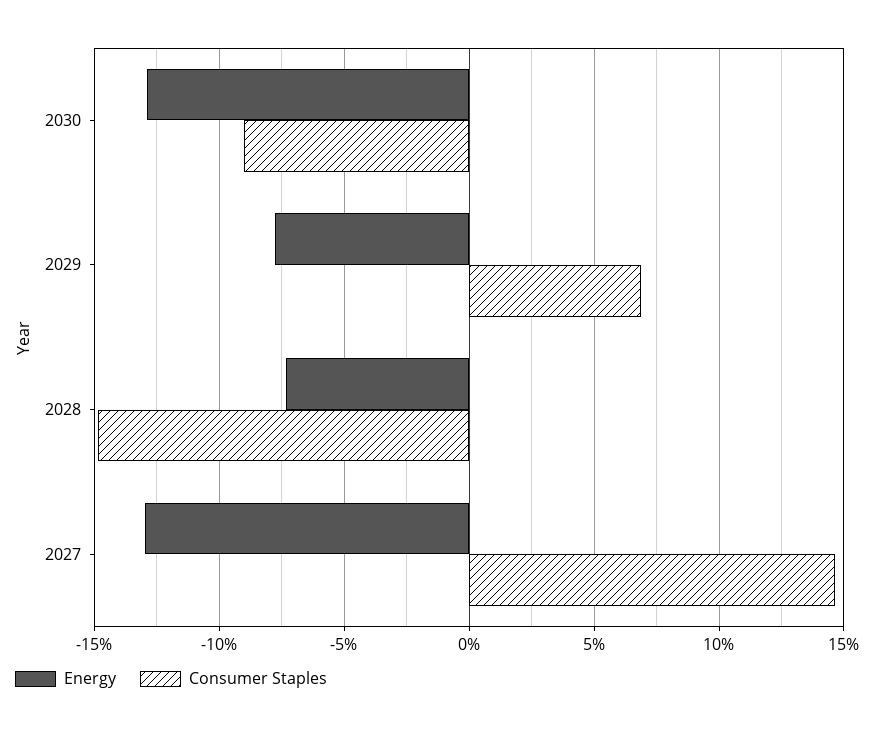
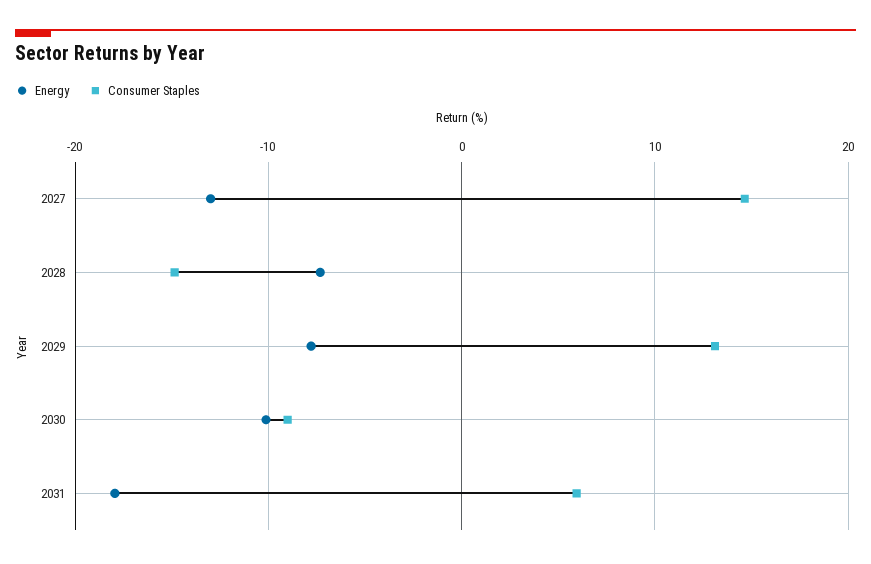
Energy, 2030: -13 -> -10
Consumer Staples, 2029: 7 -> 13
Energy, 2031: none -> -18
Consumer Staples, 2031: none -> 6

